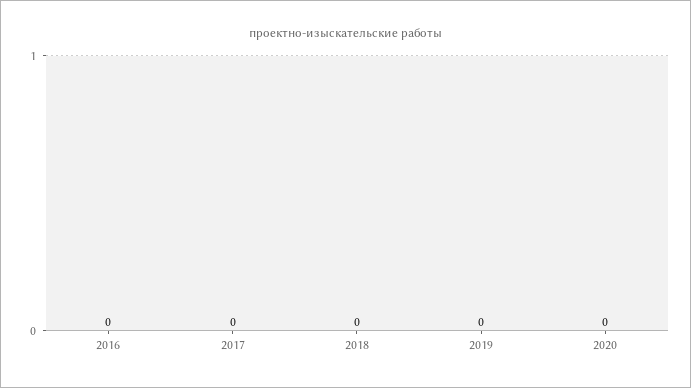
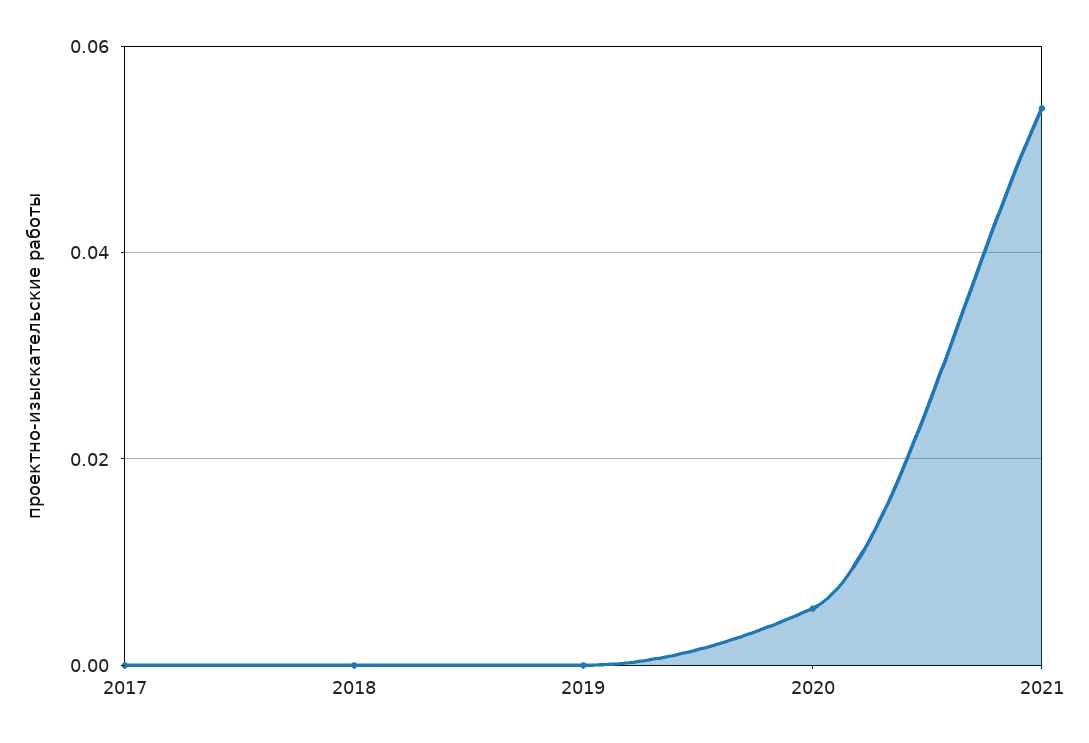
2016: 0 -> none
2020: 0 -> 0.006
2021: none -> 0.054

